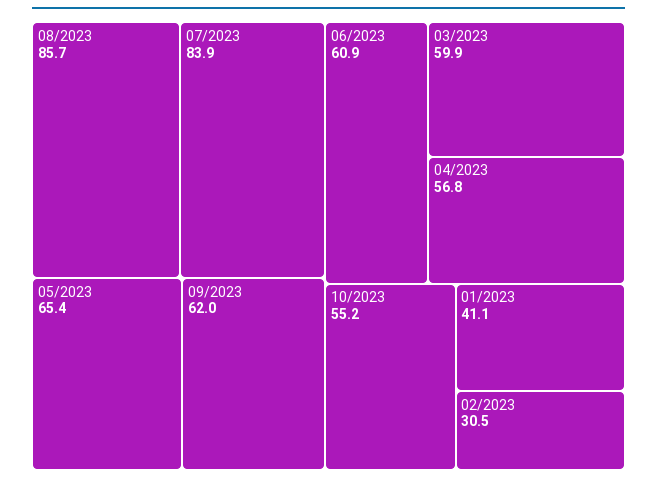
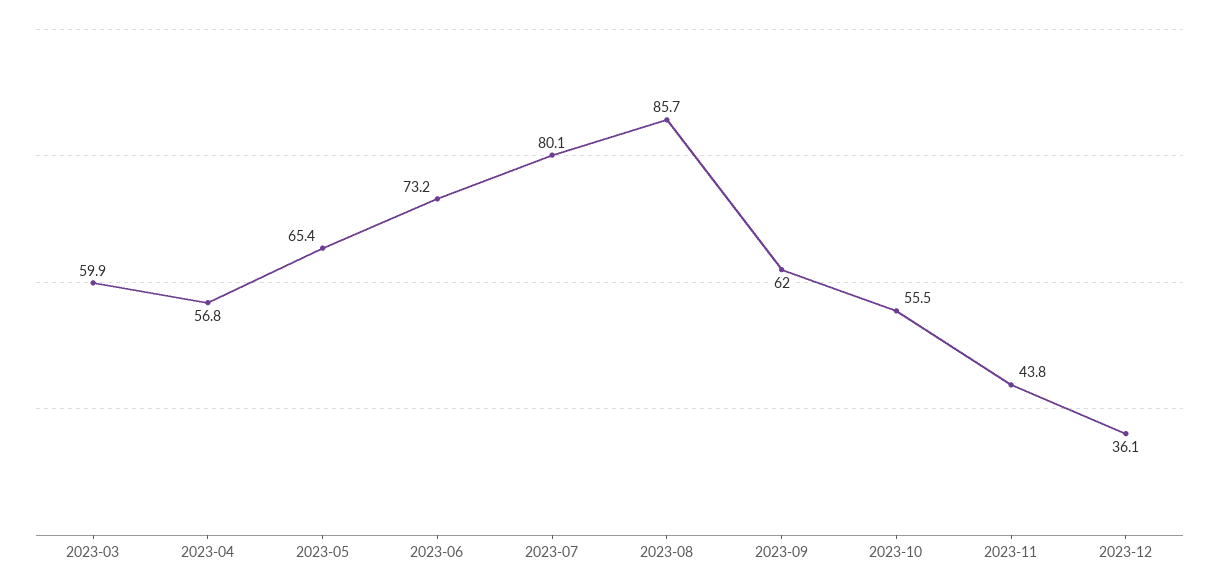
07/2023: 83.9 -> 80.1
06/2023: 60.9 -> 73.2
10/2023: 55.2 -> 55.5
01/2023: 41.1 -> none
02/2023: 30.5 -> none
2023-11: none -> 43.8
2023-12: none -> 36.1

